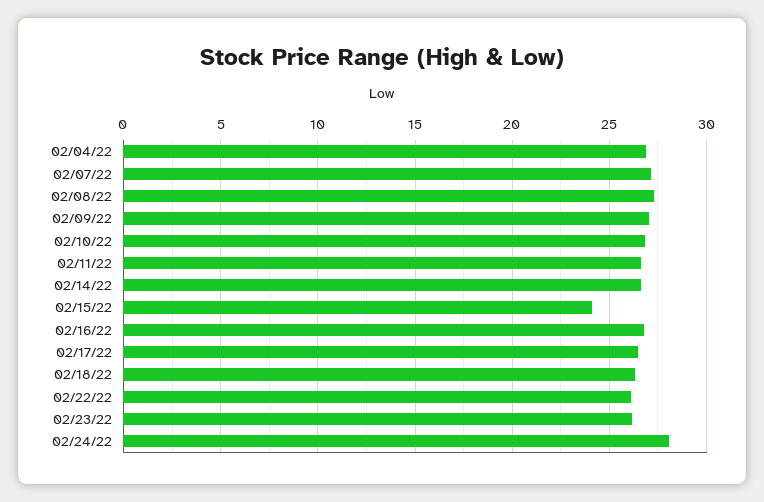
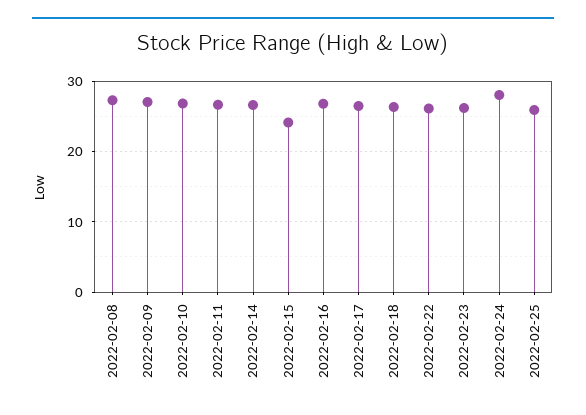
02/04/22: 27 -> none
02/07/22: 27 -> none
2022-02-25: none -> 26

